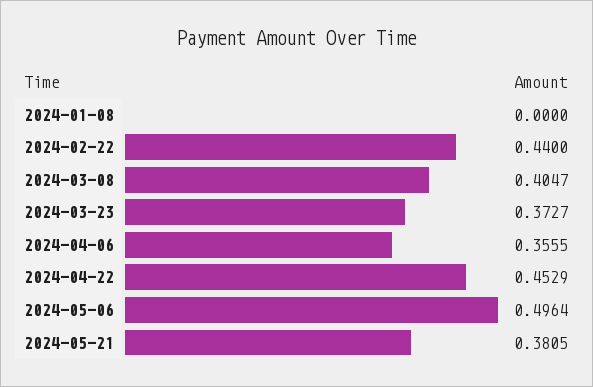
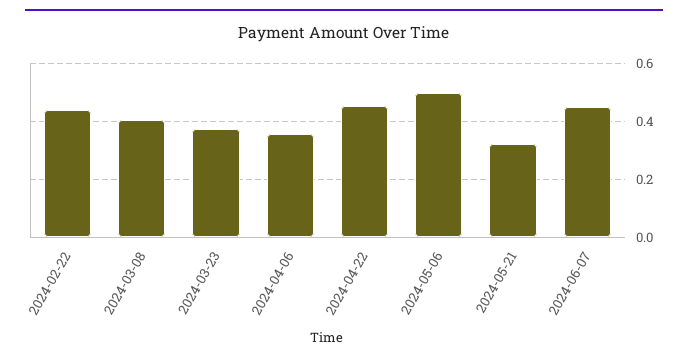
2024-01-08: 0 -> none
2024-05-21: 0.3805 -> 0.325
2024-06-07: none -> 0.45

